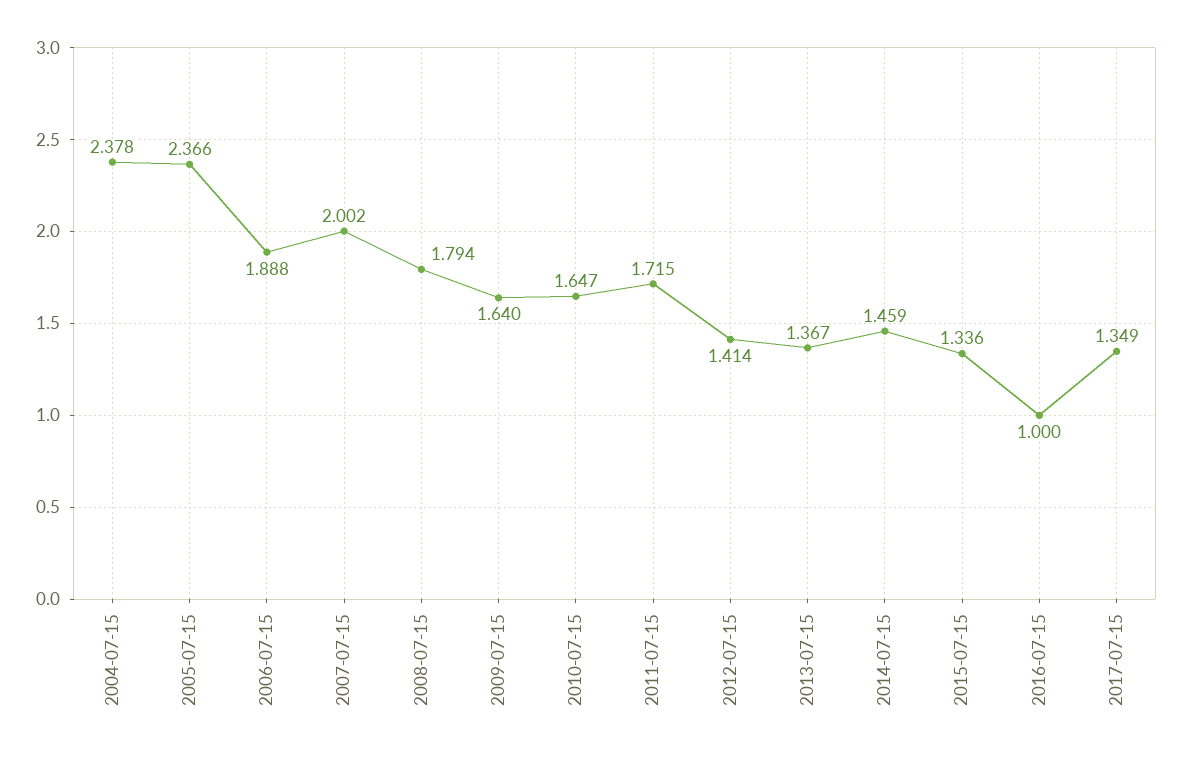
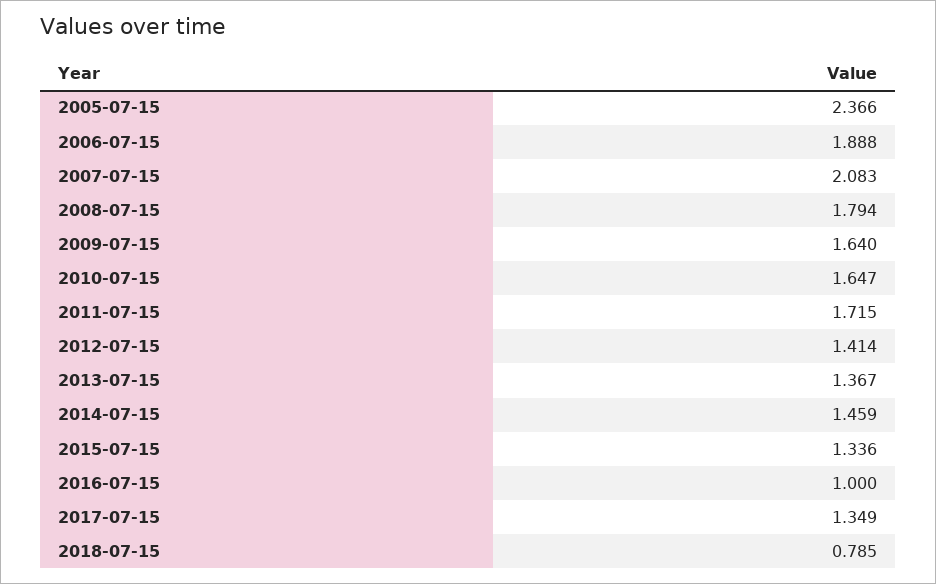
2004-07-15: 2.378 -> none
2007-07-15: 2.002 -> 2.083
2018-07-15: none -> 0.785

